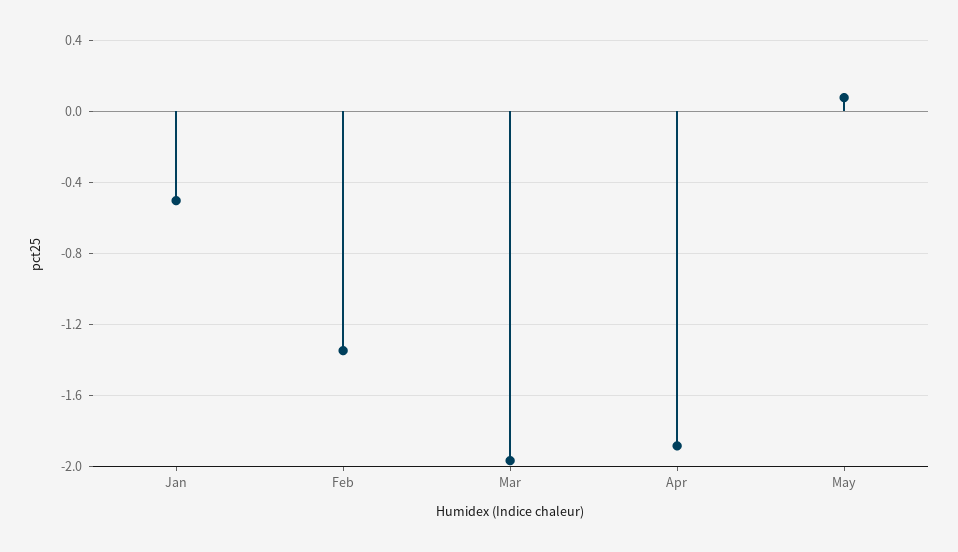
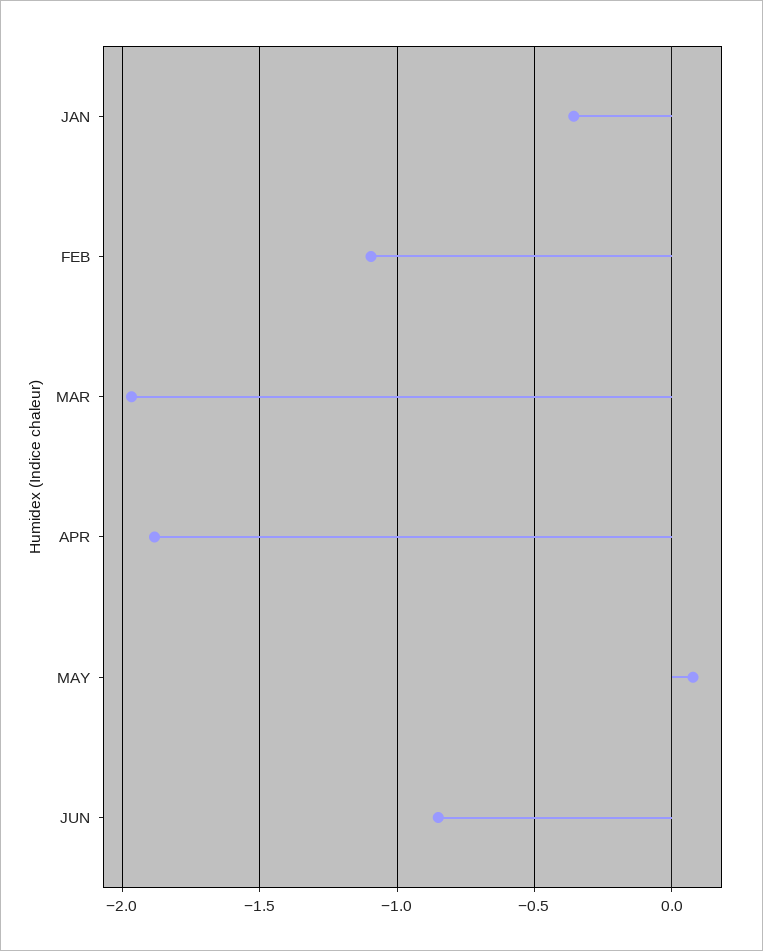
Jan: -0.5 -> -0.35
Feb: -1.35 -> -1.1
JUN: none -> -0.85

